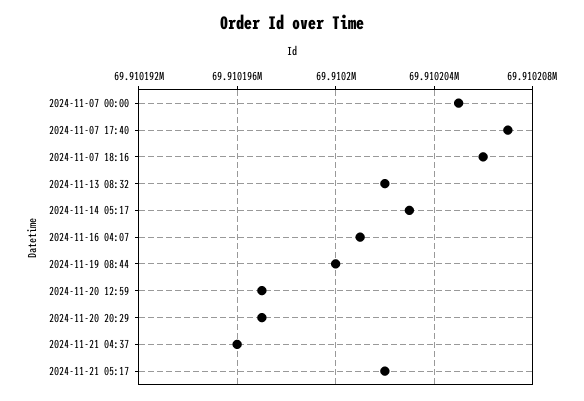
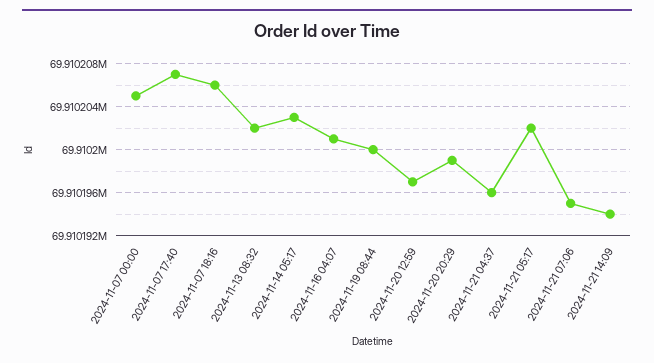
2024-11-20 20:29: 69910197 -> 69910199
2024-11-21 07:06: none -> 69910195
2024-11-21 14:09: none -> 69910194

